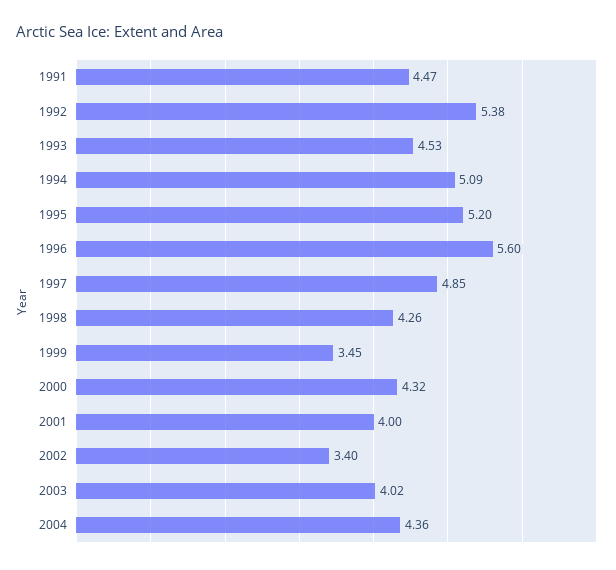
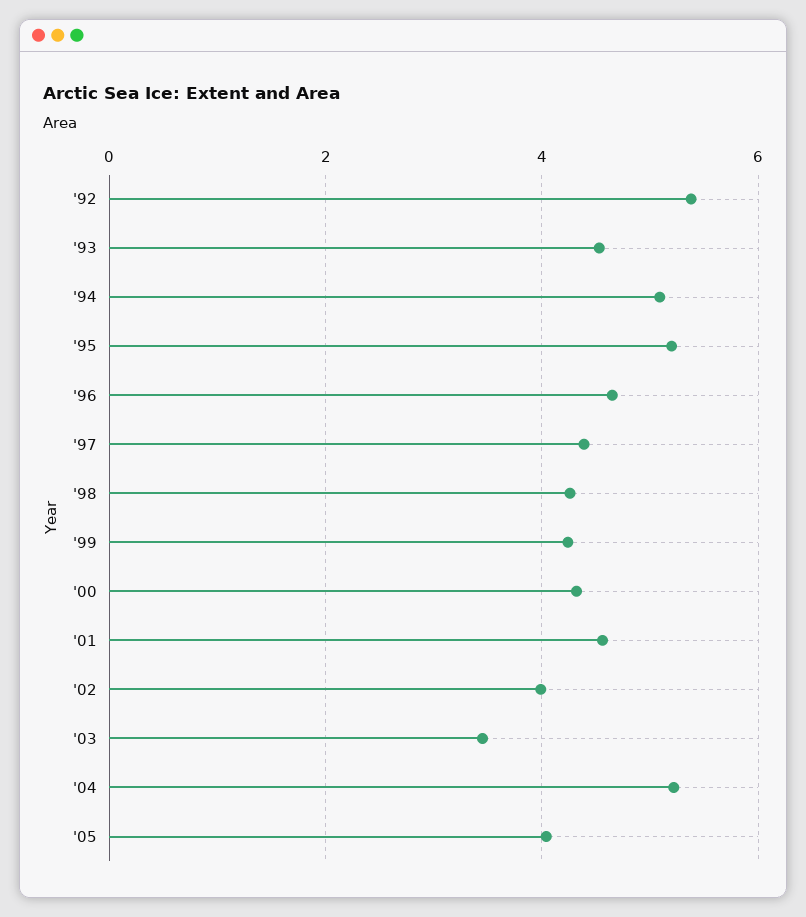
1991: 4.47 -> none
1996: 5.6 -> 4.6
1997: 4.85 -> 4.4
1999: 3.45 -> 4.2
2001: 4 -> 4.6
2002: 3.4 -> 4
2003: 4.02 -> 3.4
2004: 4.36 -> 5.2
'05: none -> 4

